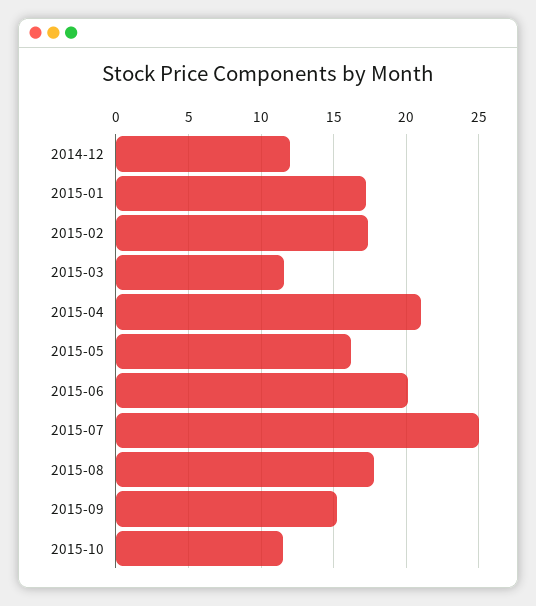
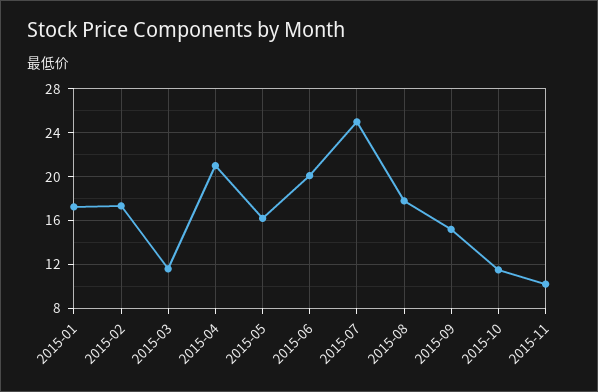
2014-12: 12 -> none
2015-11: none -> 10

